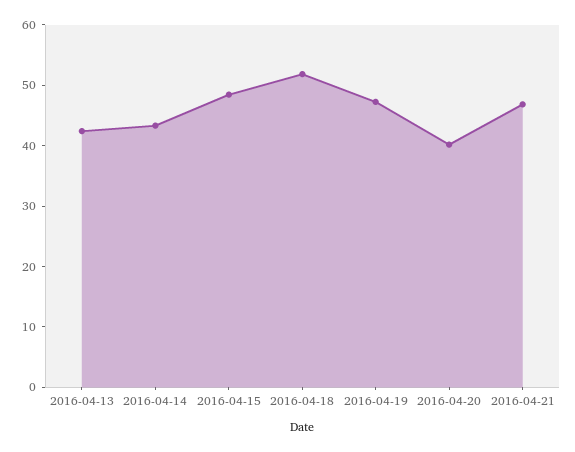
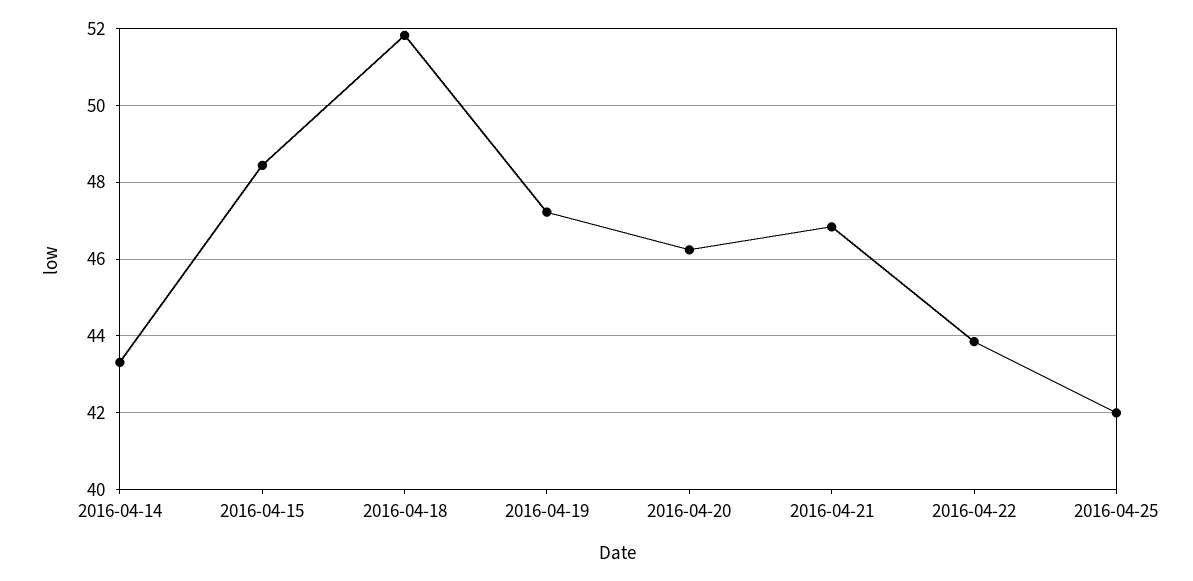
2016-04-13: 42 -> none
2016-04-20: 40 -> 46.2
2016-04-22: none -> 43.8
2016-04-25: none -> 42

